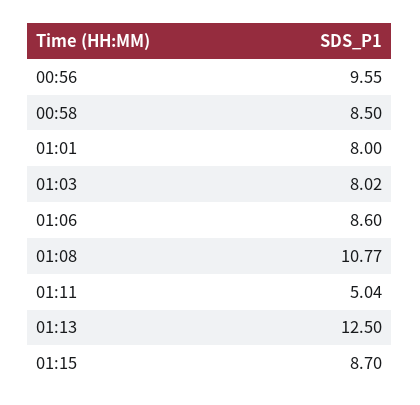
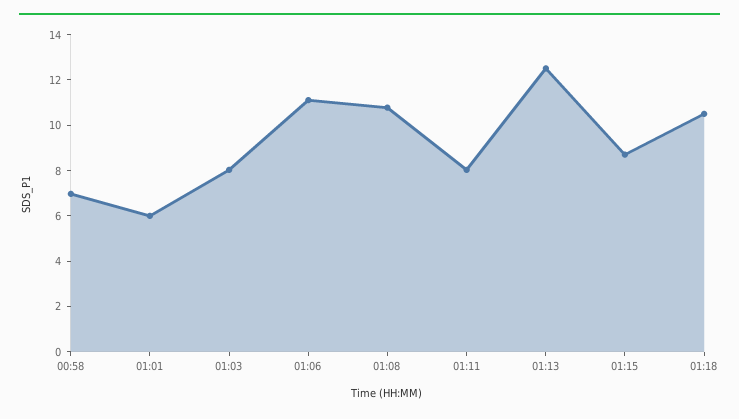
00:56: 9.55 -> none
00:58: 8.5 -> 7
01:01: 8 -> 6
01:06: 8.6 -> 11
01:11: 5.04 -> 8
01:18: none -> 10.5

